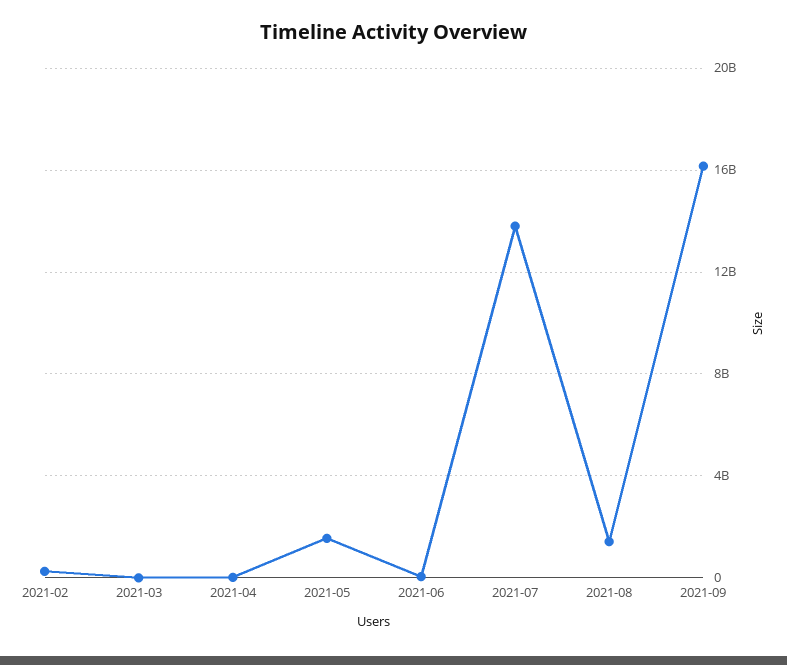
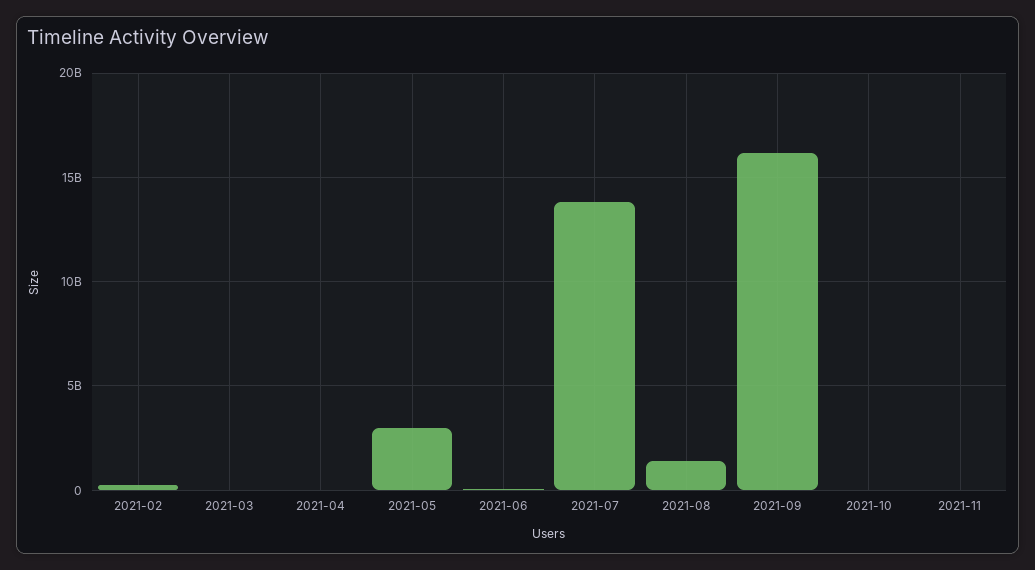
2021-05: 1500000000 -> 3000000000
2021-10: none -> 0
2021-11: none -> 0

